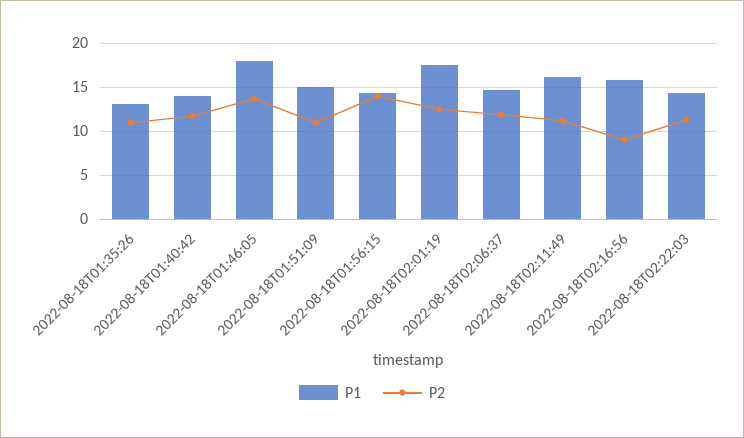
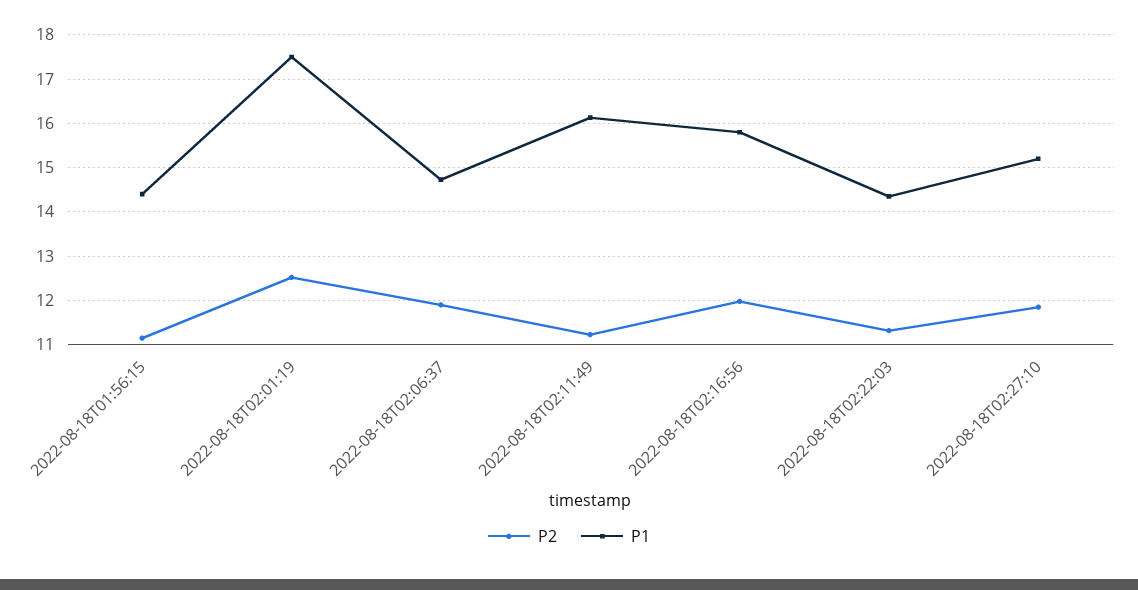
P1, 2022-08-18T01:35:26: 13 -> none
P2, 2022-08-18T01:35:26: 11 -> none
P1, 2022-08-18T01:40:42: 14 -> none
P2, 2022-08-18T01:40:42: 12 -> none
P1, 2022-08-18T01:46:05: 18 -> none
P2, 2022-08-18T01:46:05: 14 -> none
P1, 2022-08-18T01:51:09: 15 -> none
P2, 2022-08-18T01:51:09: 11 -> none
P2, 2022-08-18T01:56:15: 14 -> 11.2
P2, 2022-08-18T02:16:56: 9 -> 12
P2, 2022-08-18T02:27:10: none -> 11.8
P1, 2022-08-18T02:27:10: none -> 15.2

